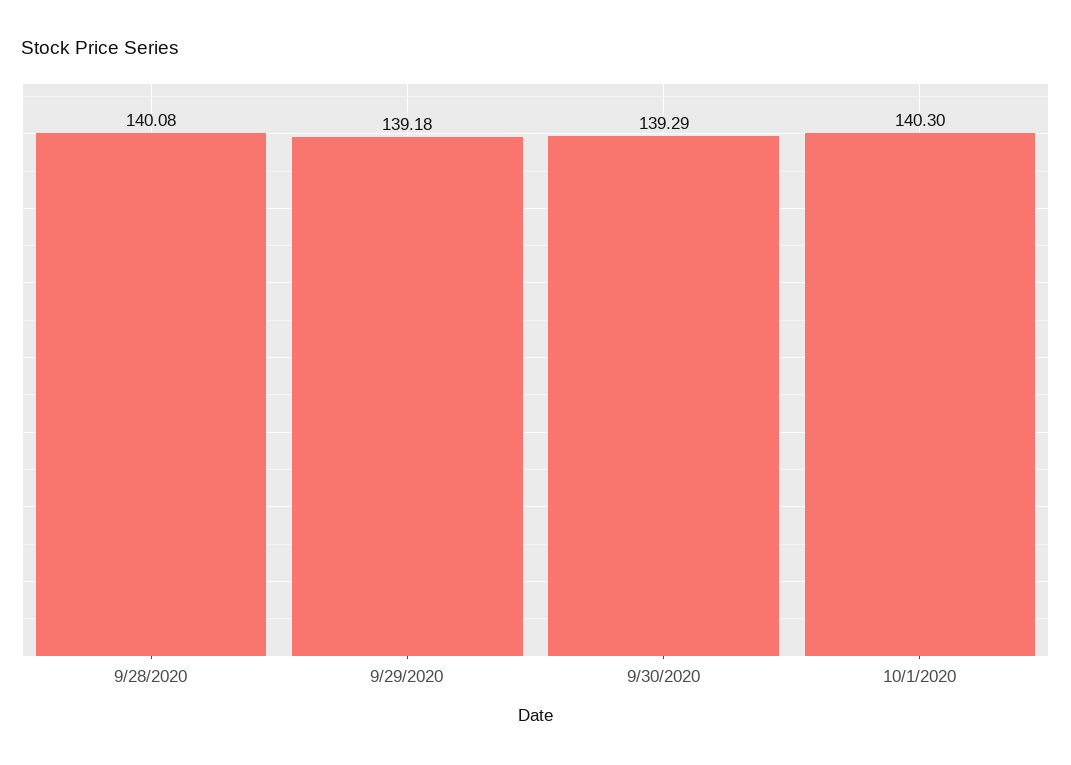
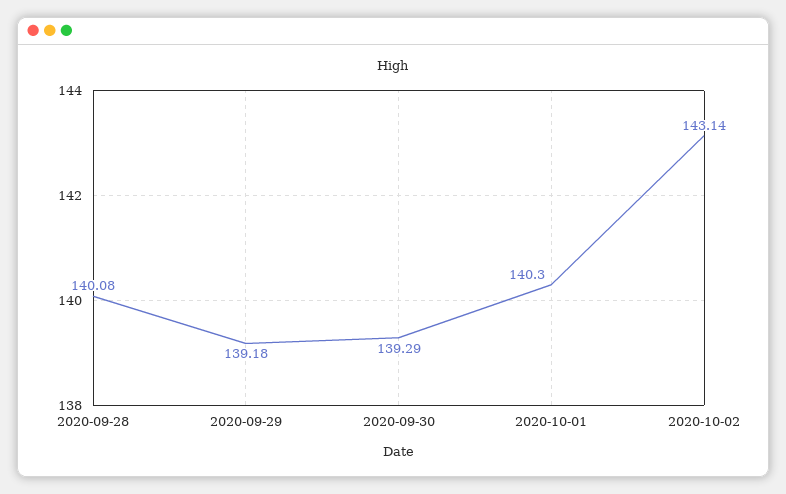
2020-10-02: none -> 143.14

